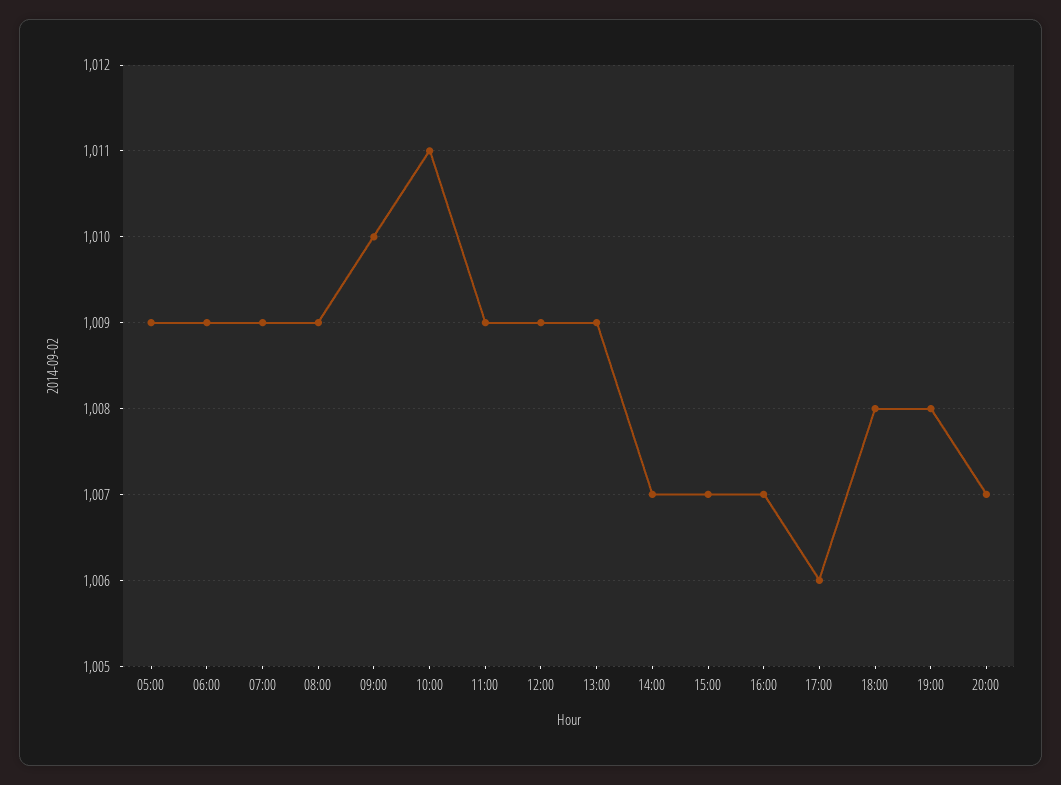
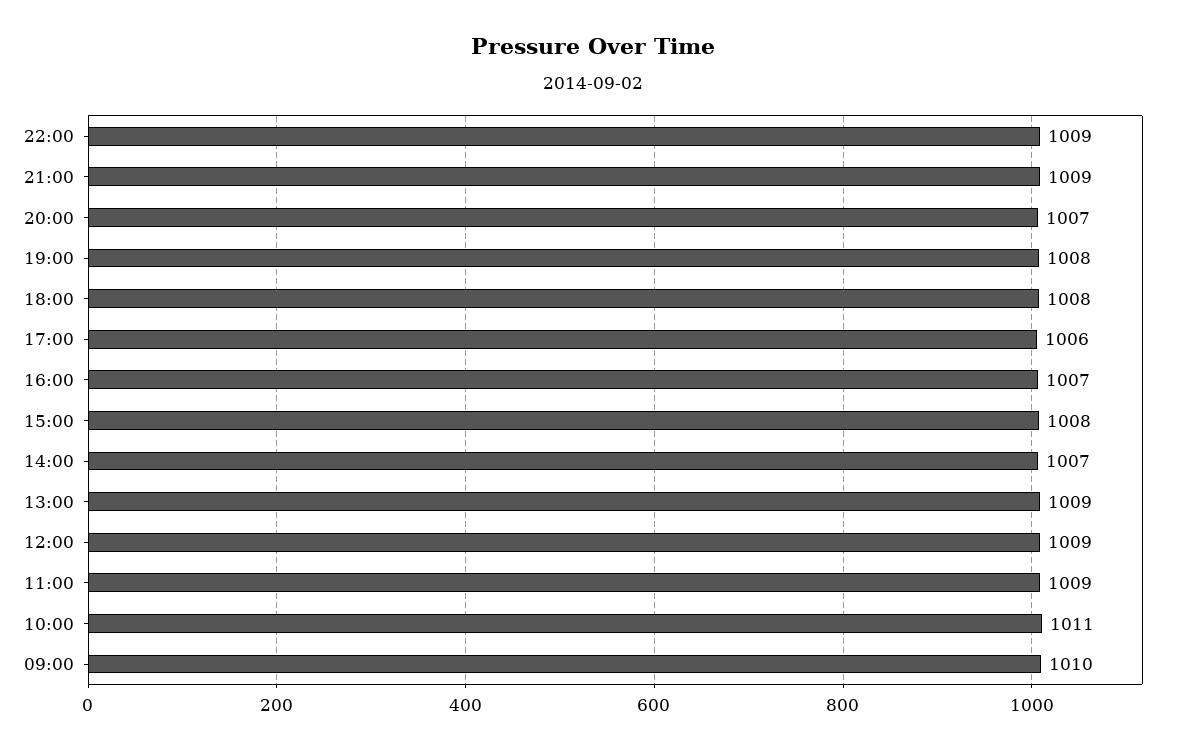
05:00: 1009 -> none
06:00: 1009 -> none
07:00: 1009 -> none
08:00: 1009 -> none
15:00: 1007 -> 1008
22:00: none -> 1009
21:00: none -> 1009

